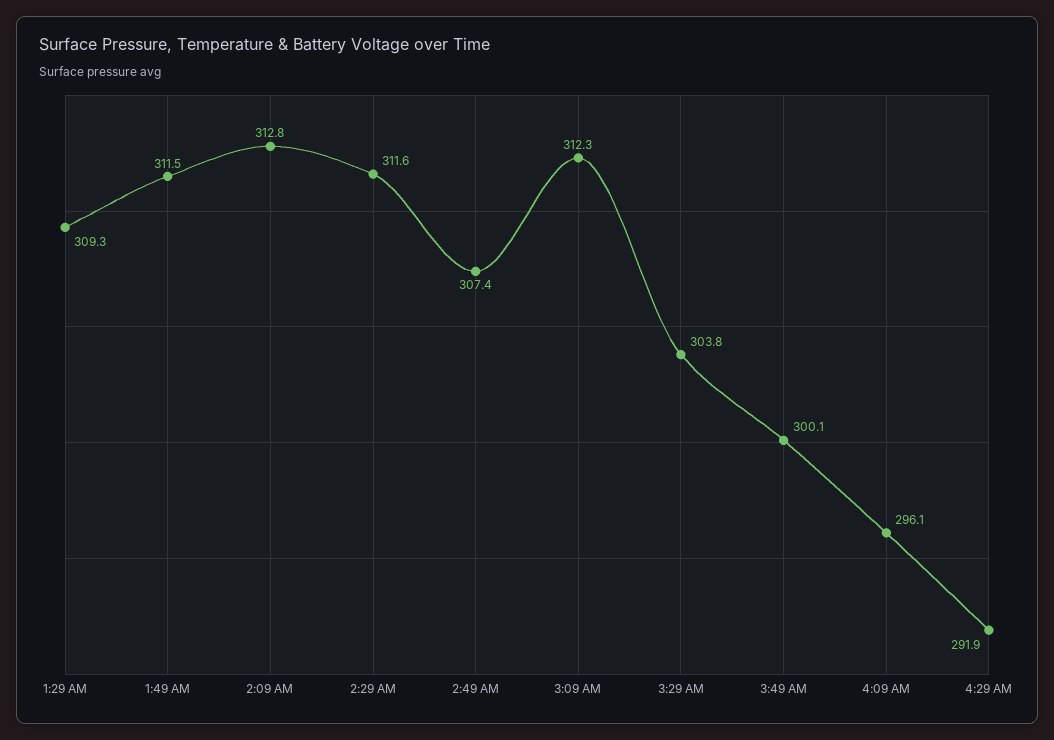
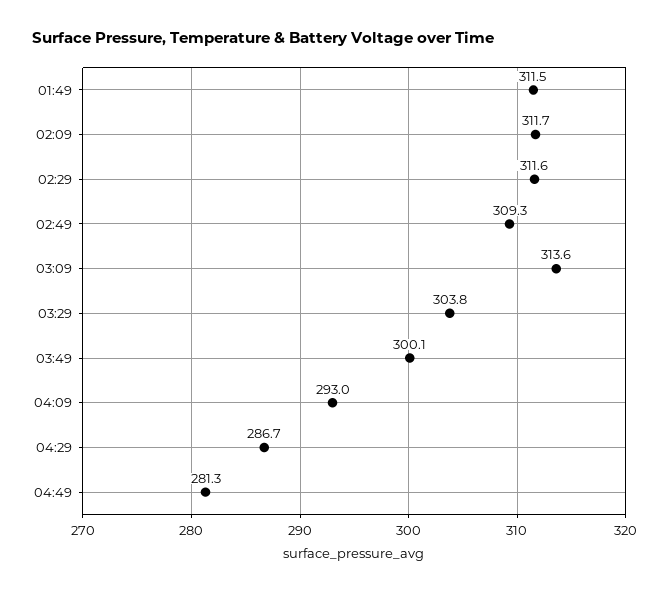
1:29 AM: 309.3 -> none
2:09 AM: 312.8 -> 311.7
2:49 AM: 307.4 -> 309.3
3:09 AM: 312.3 -> 313.6
4:09 AM: 296.1 -> 293
4:29 AM: 291.9 -> 286.7
04:49: none -> 281.3

